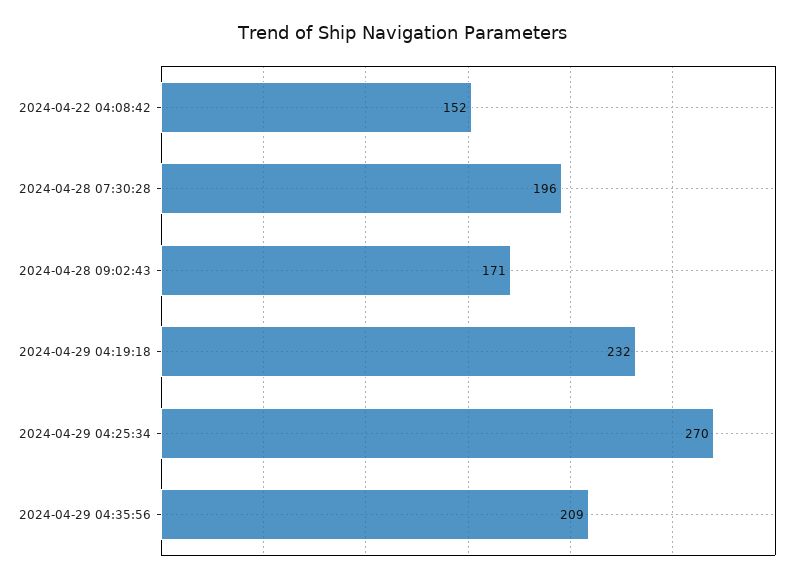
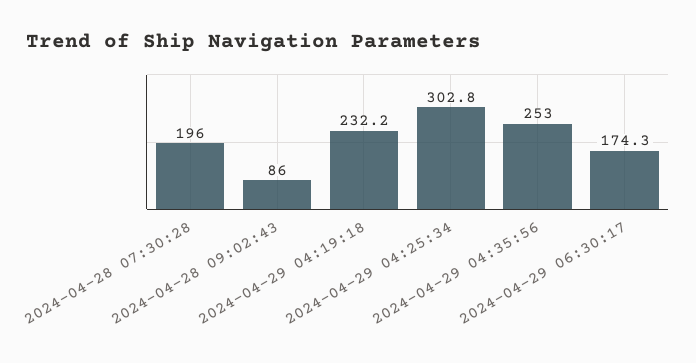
2024-04-22 04:08:42: 152 -> none
2024-04-28 09:02:43: 171 -> 86
2024-04-29 04:25:34: 270 -> 302.8
2024-04-29 04:35:56: 209 -> 253
2024-04-29 06:30:17: none -> 174.3

